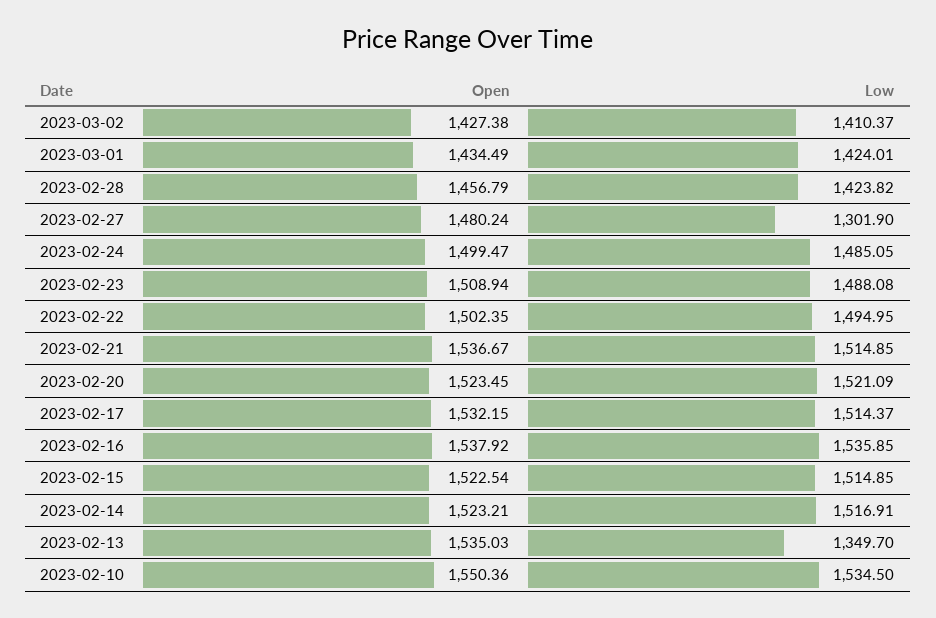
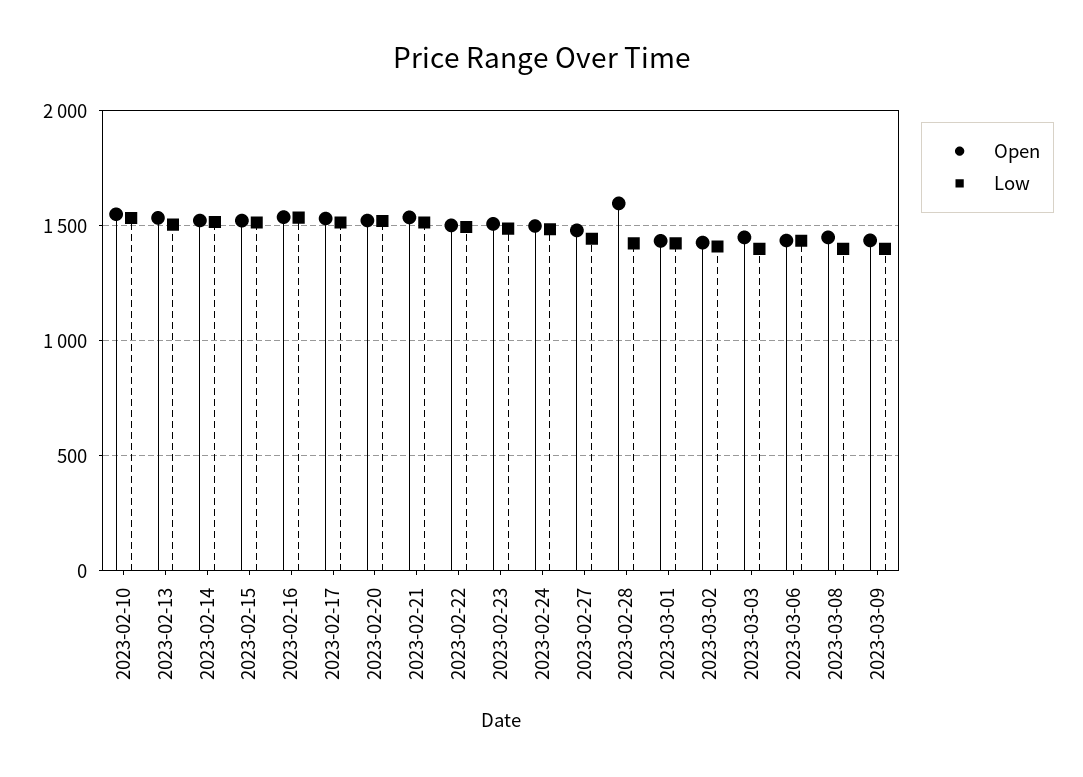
Open, 2023-02-28: 1456.79 -> 1600
Low, 2023-02-27: 1301.9 -> 1450
Low, 2023-02-13: 1349.7 -> 1500
Open, 2023-03-03: none -> 1450
Low, 2023-03-03: none -> 1400
Open, 2023-03-06: none -> 1450
Low, 2023-03-06: none -> 1450
Open, 2023-03-08: none -> 1450
Low, 2023-03-08: none -> 1400
Open, 2023-03-09: none -> 1450
Low, 2023-03-09: none -> 1400

